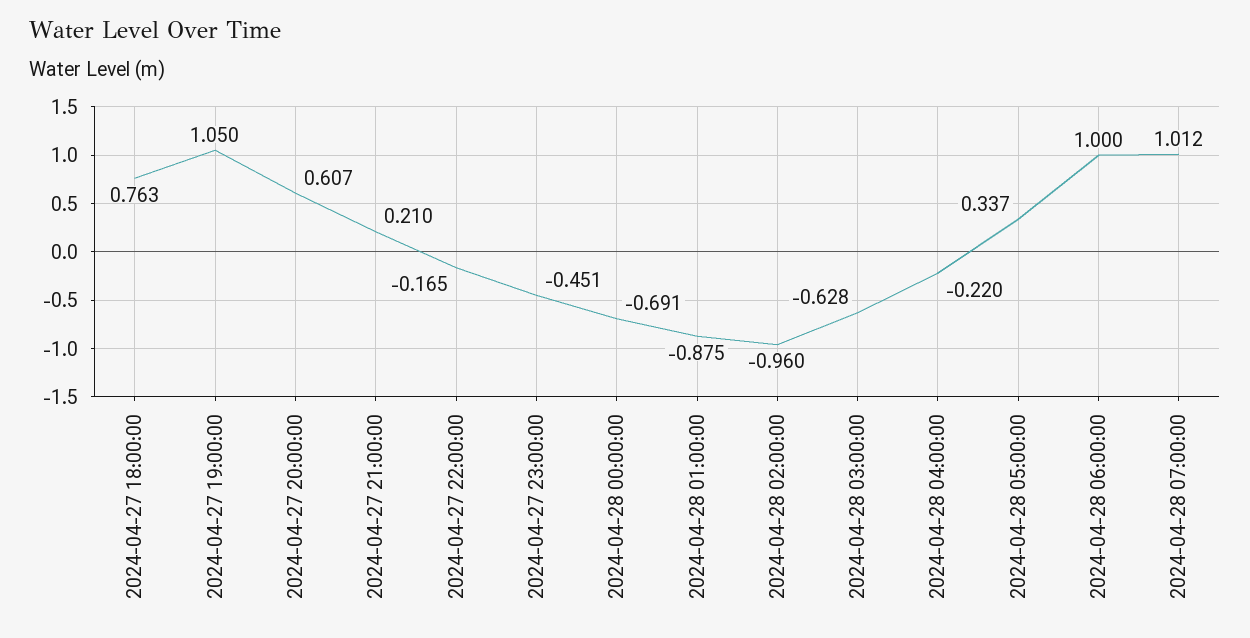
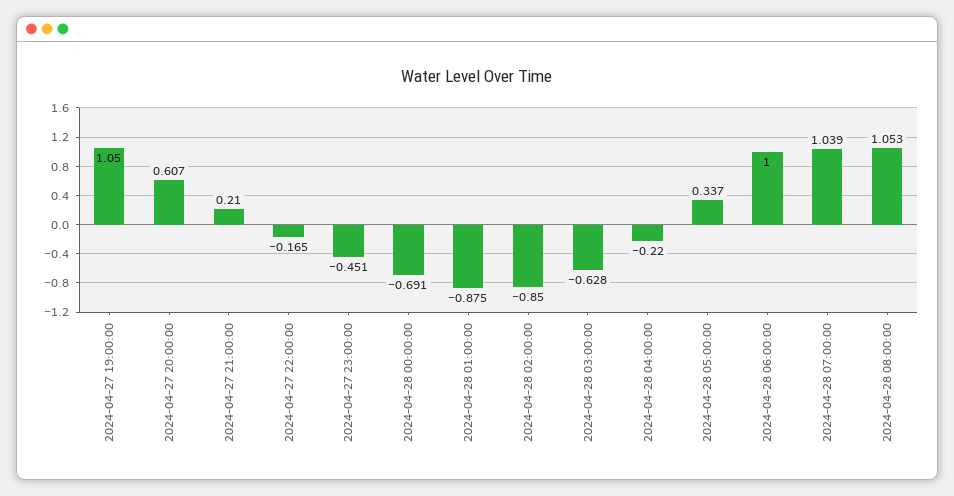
2024-04-27 18:00:00: 0.763 -> none
2024-04-28 02:00:00: -0.96 -> -0.85
2024-04-28 07:00:00: 1.012 -> 1.039
2024-04-28 08:00:00: none -> 1.053

